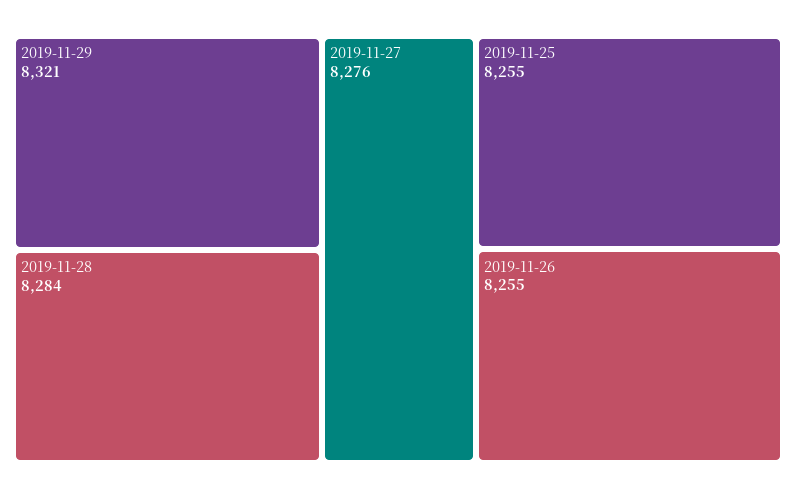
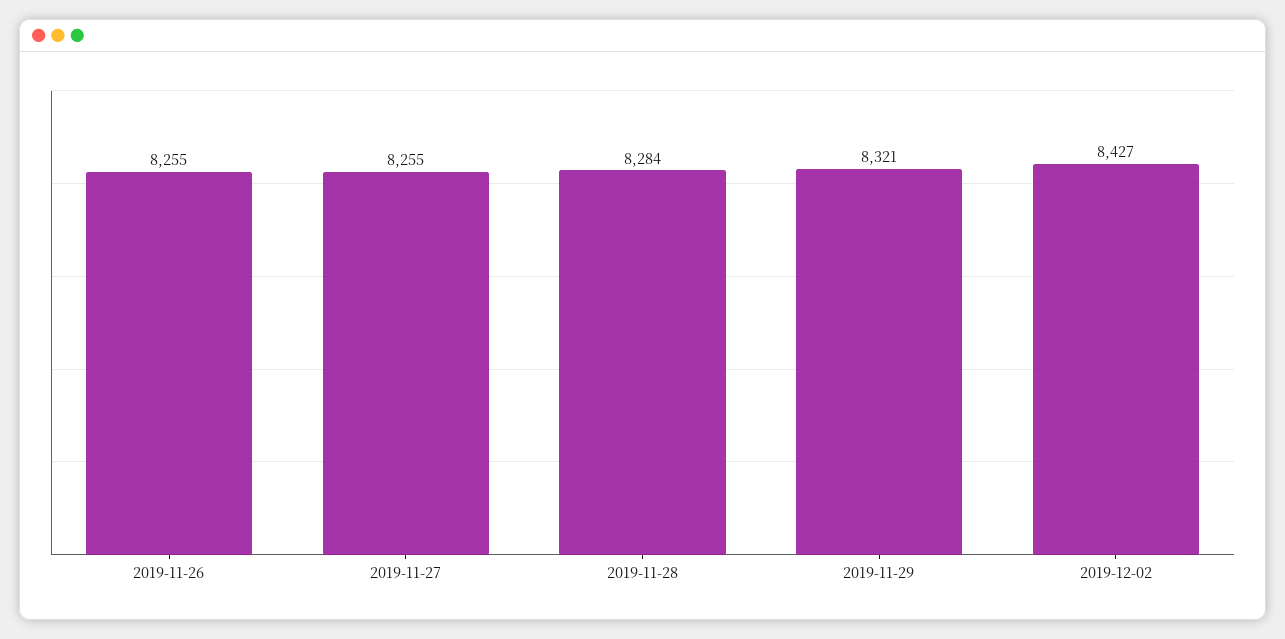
2019-11-27: 8276 -> 8255
2019-11-25: 8255 -> none
2019-12-02: none -> 8427

